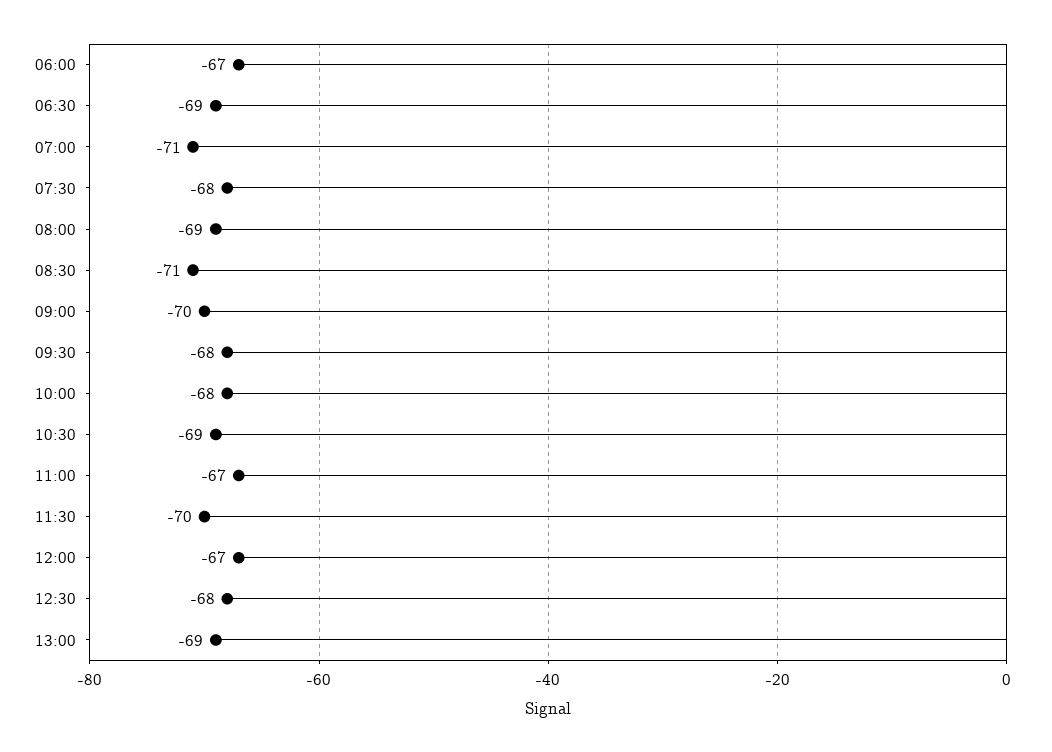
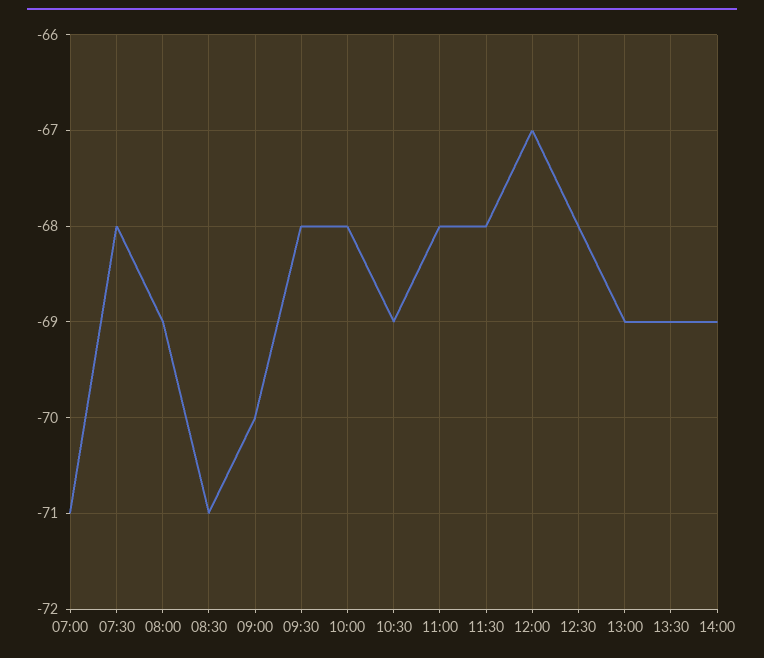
06:00: -67 -> none
06:30: -69 -> none
11:00: -67 -> -68
11:30: -70 -> -68
13:30: none -> -69
14:00: none -> -69

